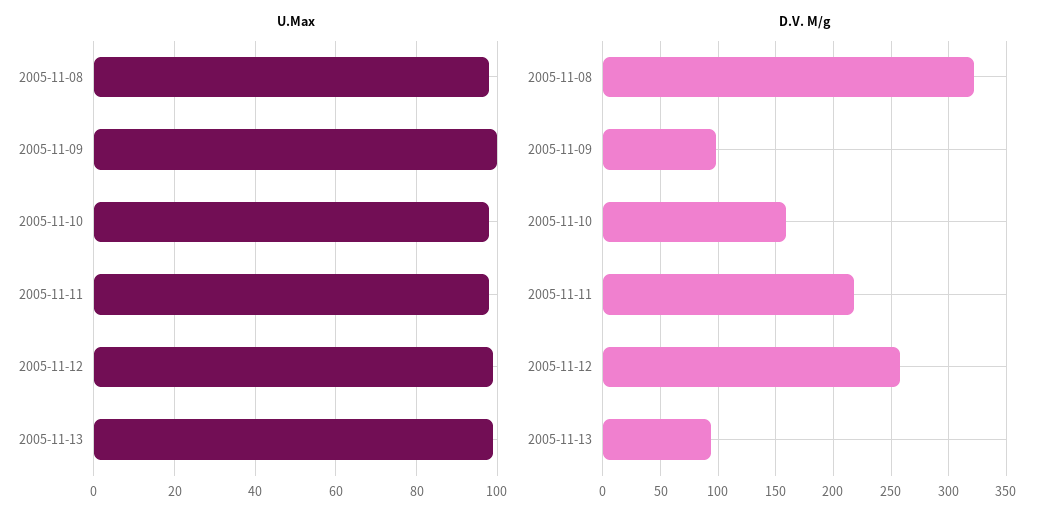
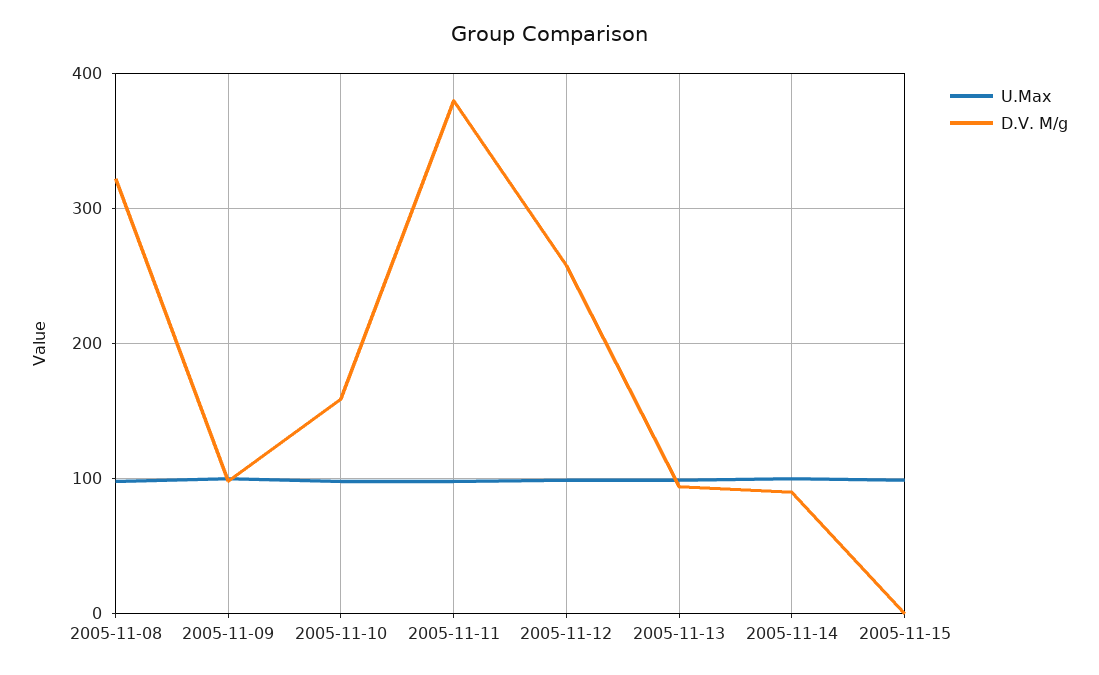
D.V. M/g, 2005-11-11: 220 -> 380
U.Max, 2005-11-14: none -> 100
D.V. M/g, 2005-11-14: none -> 90
U.Max, 2005-11-15: none -> 100
D.V. M/g, 2005-11-15: none -> 0

